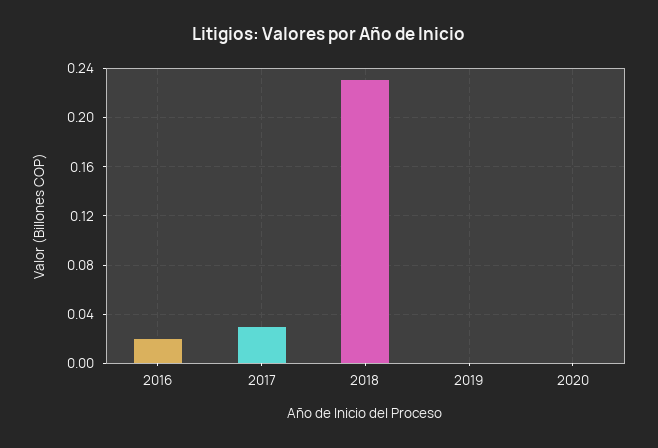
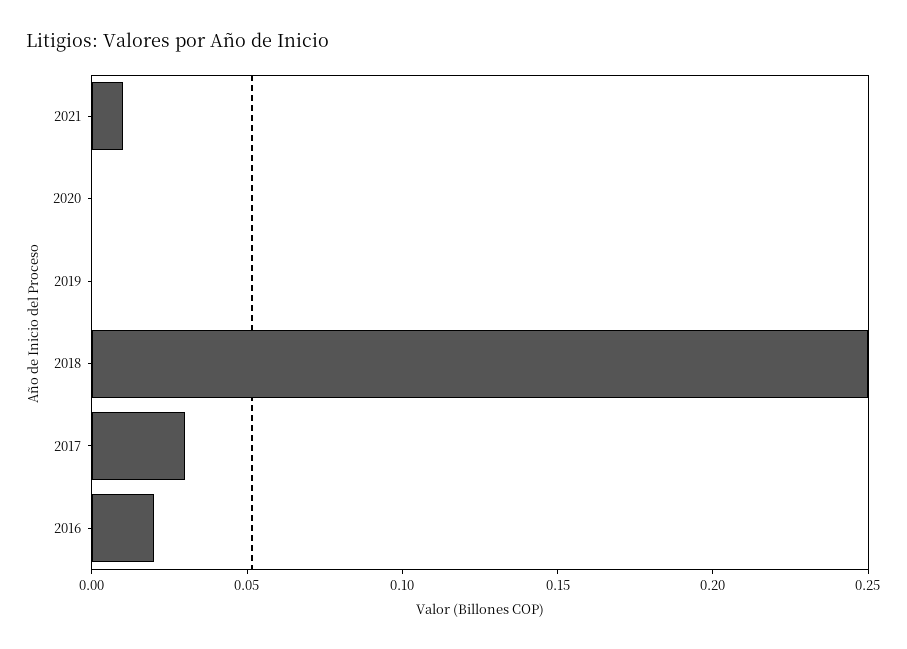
2018: 0.23 -> 0.25
2021: none -> 0.01

